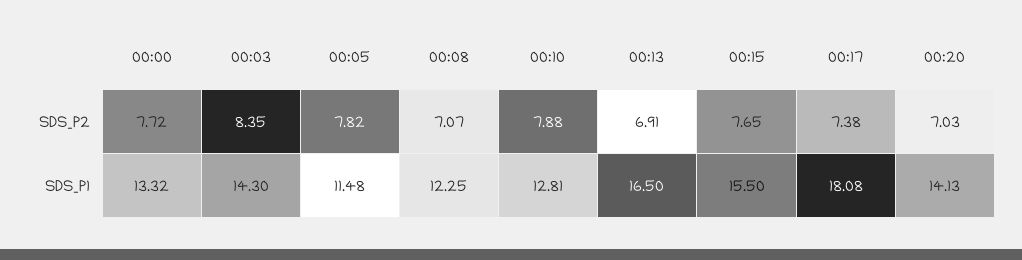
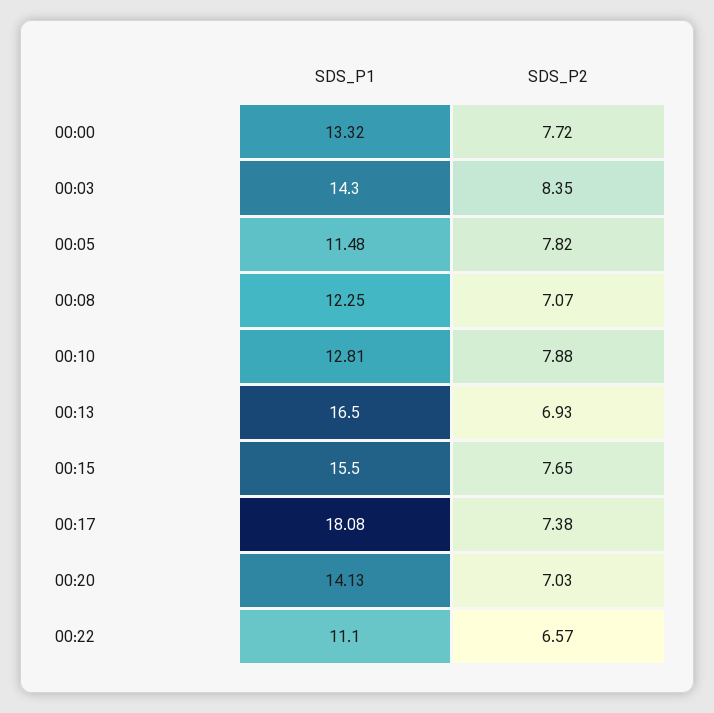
00:13, SDS_P2: 6.91 -> 6.93
00:22, SDS_P1: none -> 11.1
00:22, SDS_P2: none -> 6.57

